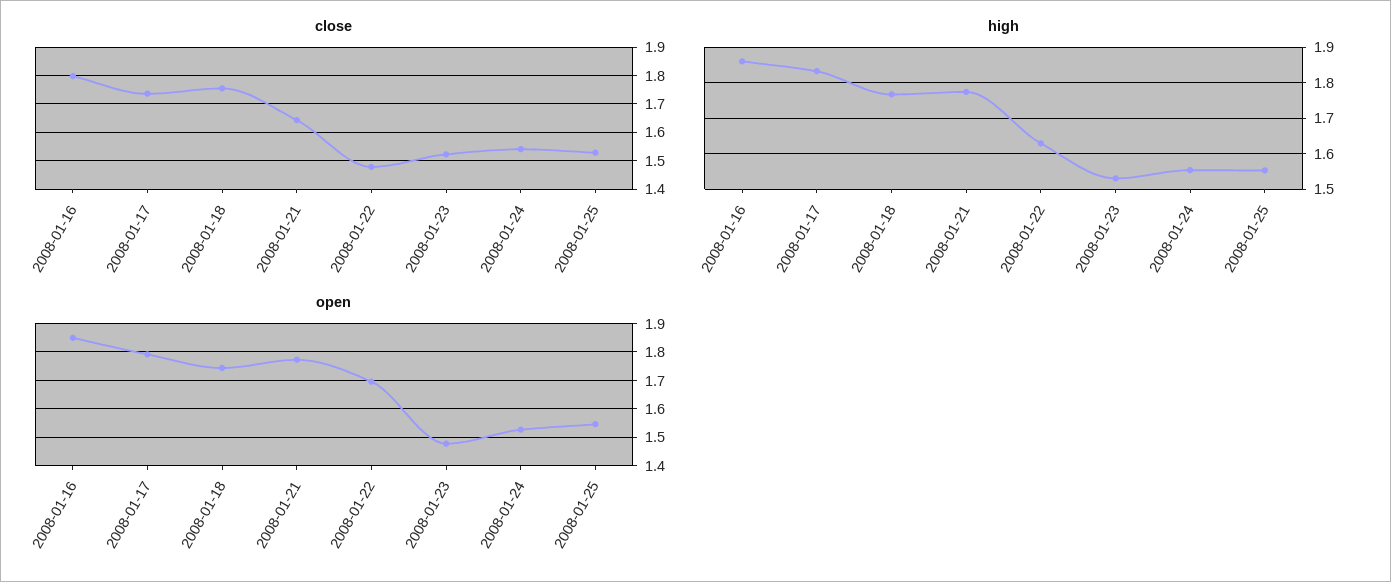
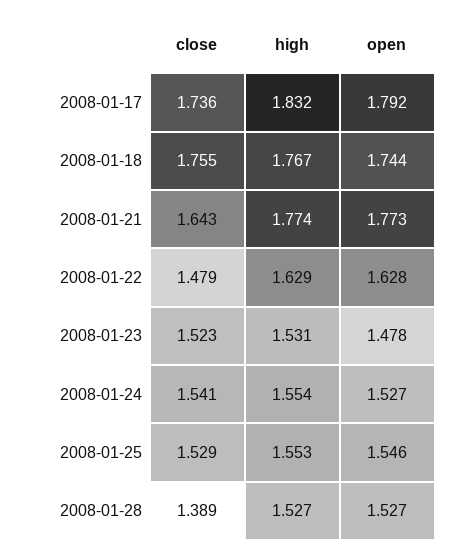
close, 2008-01-16: 1.8 -> none
high, 2008-01-16: 1.86 -> none
open, 2008-01-16: 1.85 -> none
open, 2008-01-22: 1.7 -> 1.628
close, 2008-01-28: none -> 1.389
high, 2008-01-28: none -> 1.527
open, 2008-01-28: none -> 1.527

